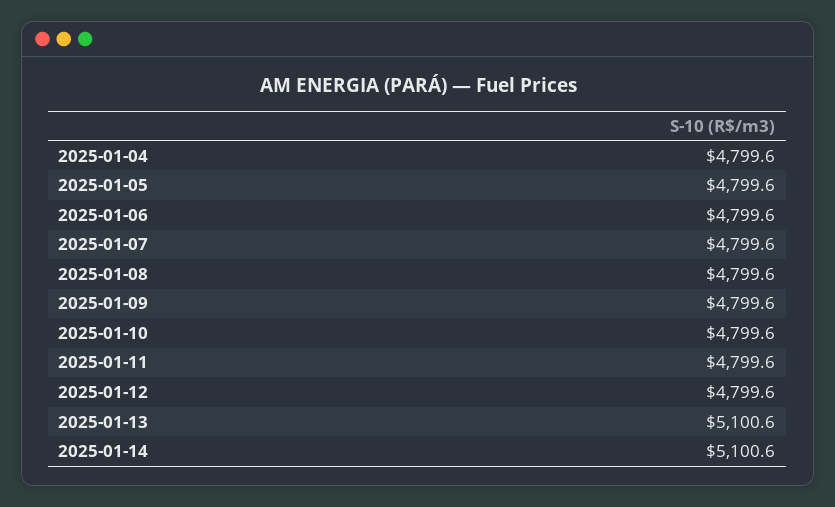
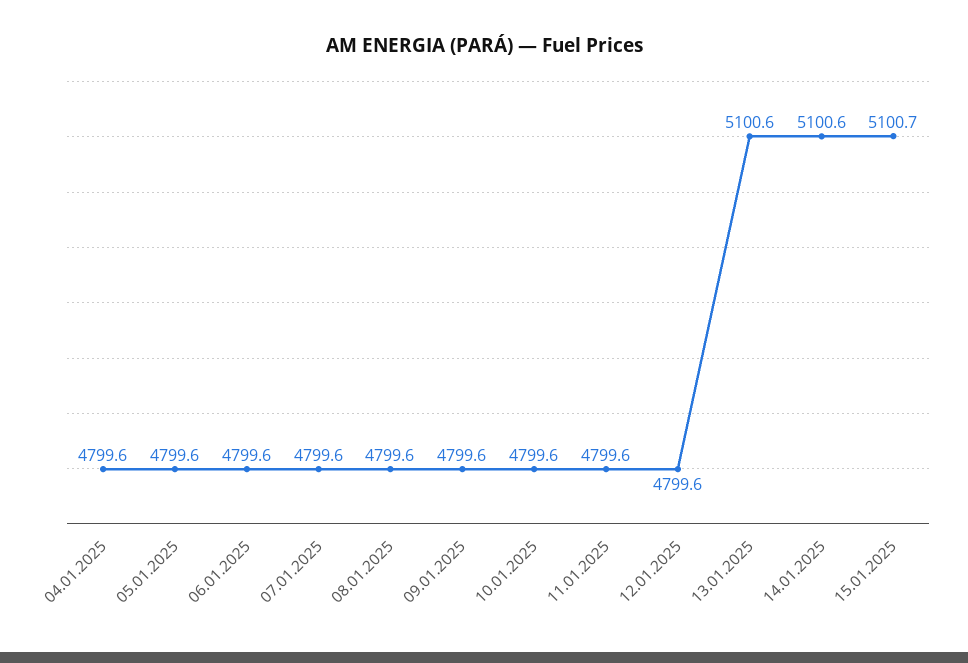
15.01.2025: none -> 5100.7

